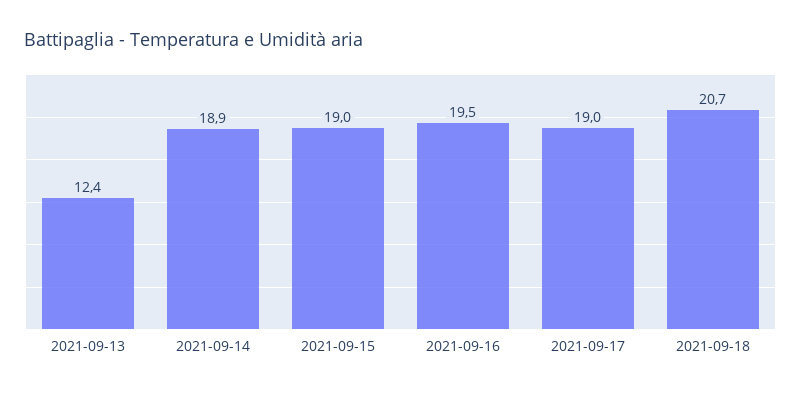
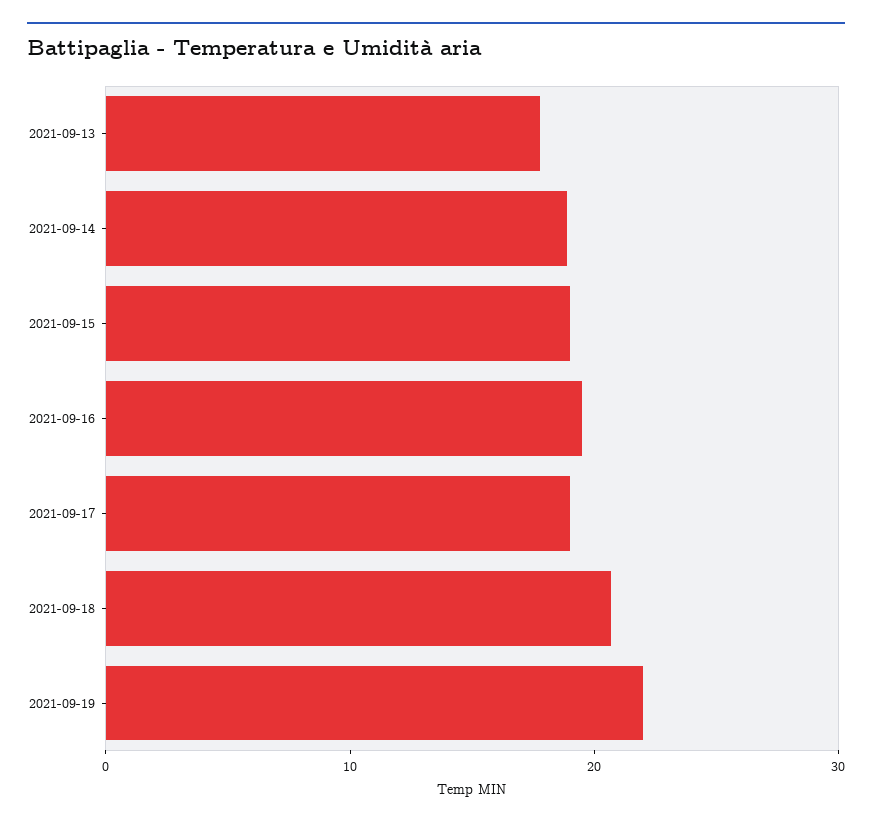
2021-09-13: 12.4 -> 18
2021-09-19: none -> 22

